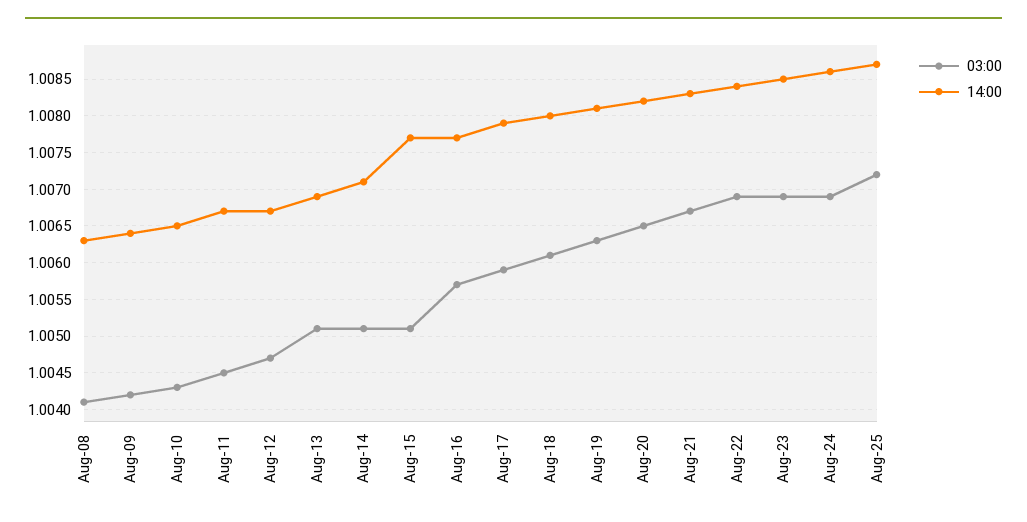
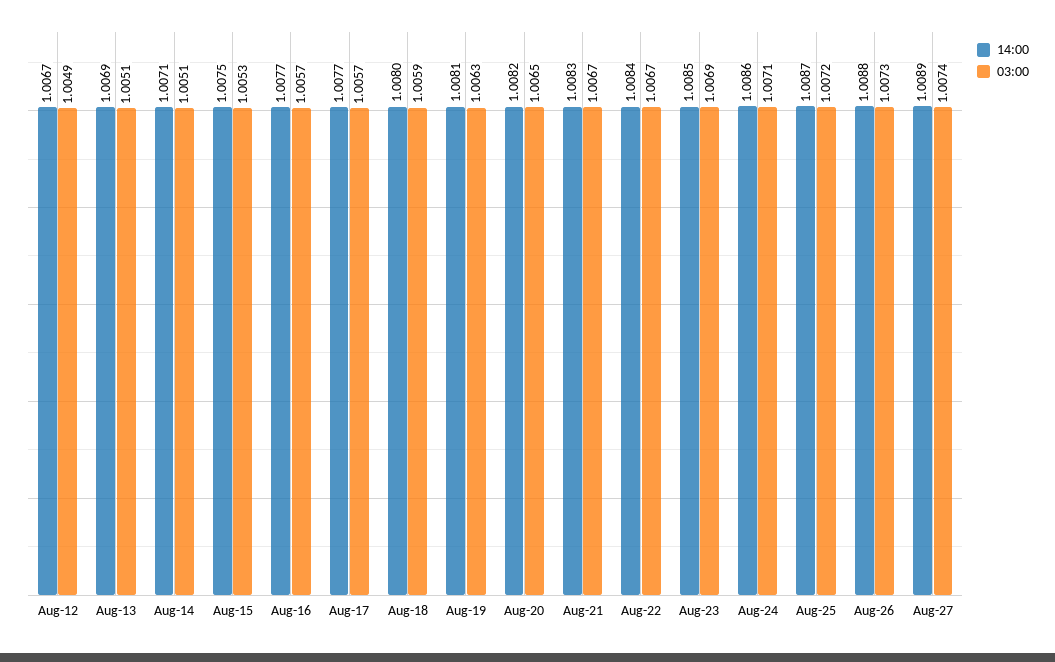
03:00, Aug-08: 1.0041 -> none
14:00, Aug-08: 1.0063 -> none
03:00, Aug-09: 1.0042 -> none
14:00, Aug-09: 1.0064 -> none
03:00, Aug-10: 1.0043 -> none
14:00, Aug-10: 1.0065 -> none
03:00, Aug-11: 1.0045 -> none
14:00, Aug-11: 1.0067 -> none
03:00, Aug-12: 1.0047 -> 1.0049
03:00, Aug-15: 1.0051 -> 1.0053
14:00, Aug-15: 1.0077 -> 1.0075
03:00, Aug-17: 1.0059 -> 1.0057
14:00, Aug-17: 1.0079 -> 1.0077
03:00, Aug-18: 1.0061 -> 1.0059
03:00, Aug-22: 1.0069 -> 1.0067
03:00, Aug-24: 1.0069 -> 1.0071
14:00, Aug-26: none -> 1.0088
03:00, Aug-26: none -> 1.0073
14:00, Aug-27: none -> 1.0089
03:00, Aug-27: none -> 1.0074

